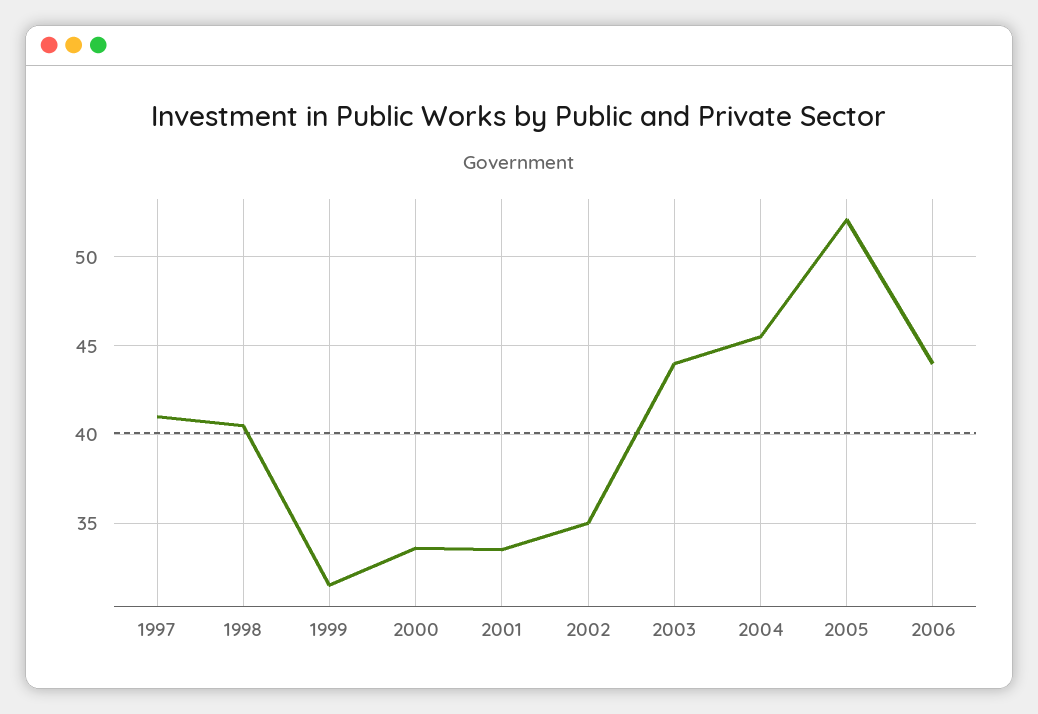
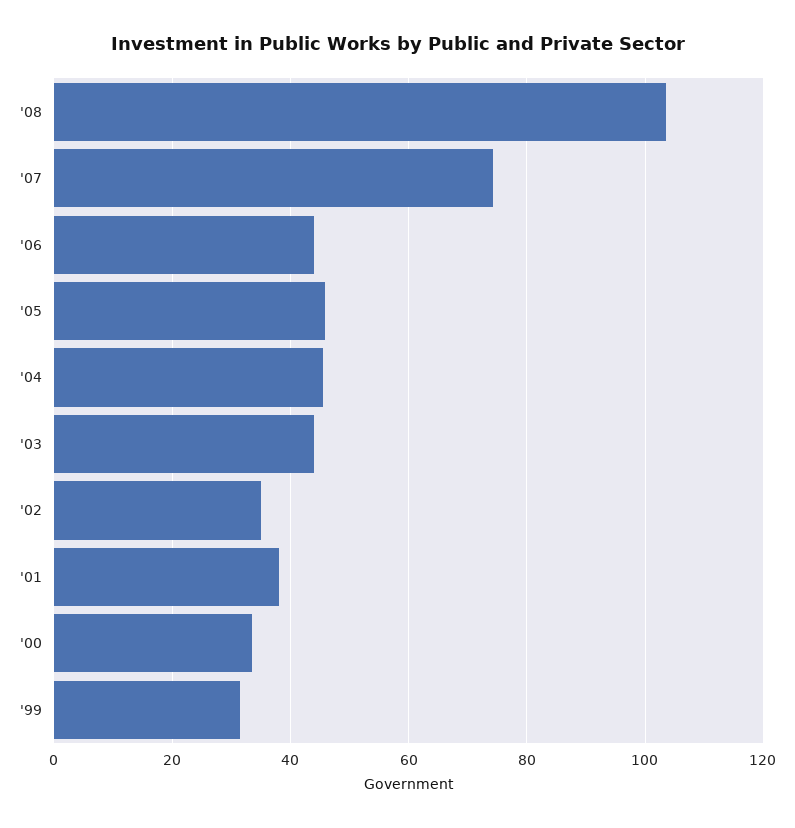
1997: 41 -> none
1998: 40.5 -> none
2001: 33.5 -> 38
2005: 52 -> 46
'08: none -> 104
'07: none -> 74

